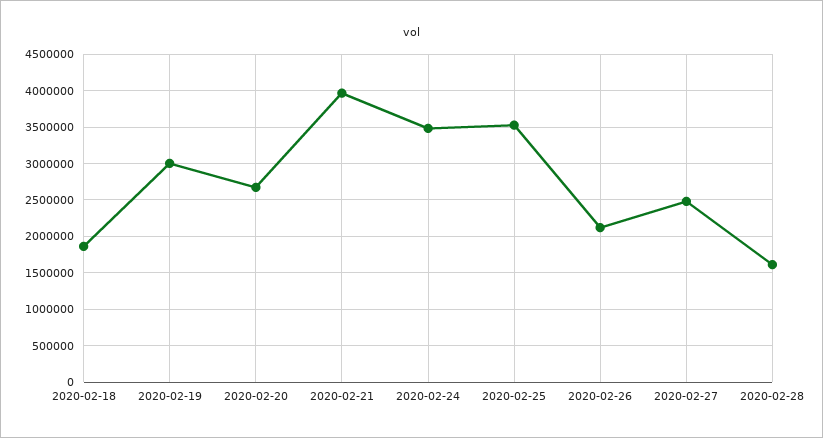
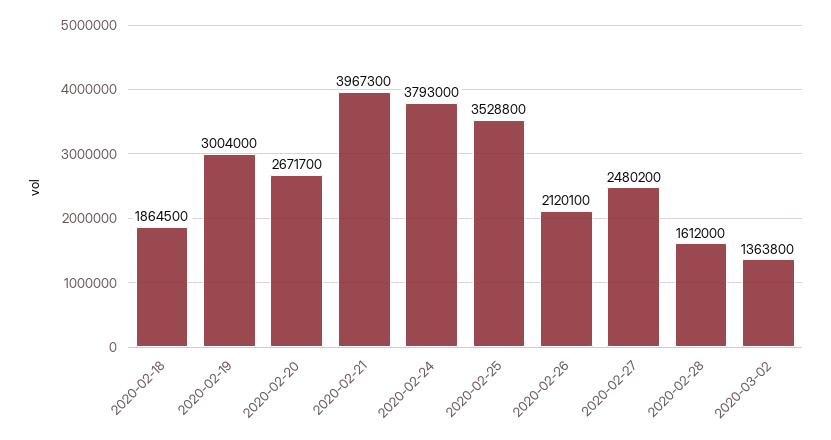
2020-02-24: 3500000 -> 3793000
2020-03-02: none -> 1363800

